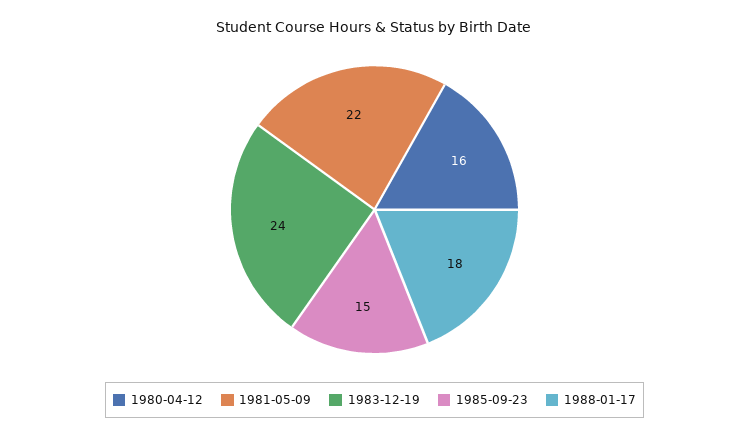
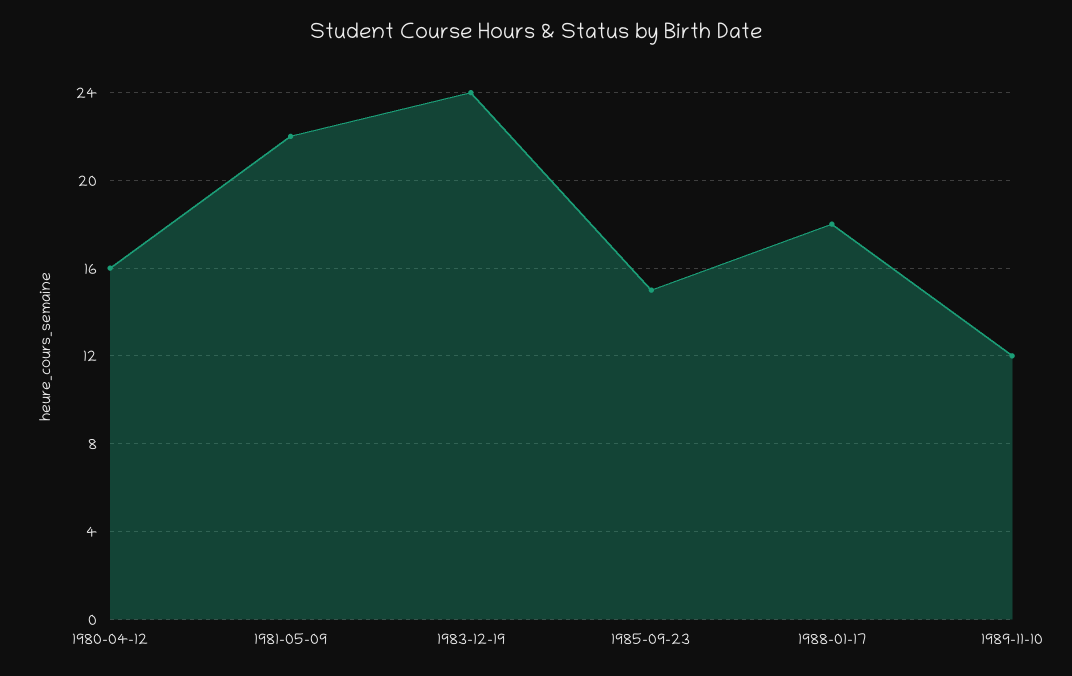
1989-11-10: none -> 12

